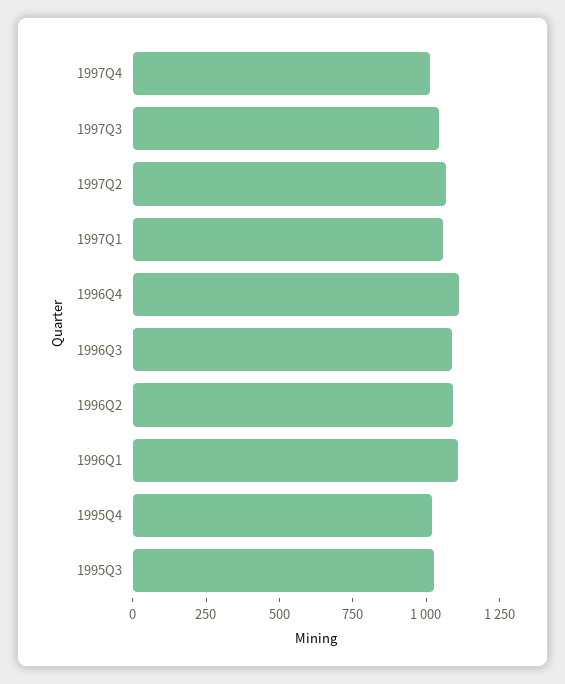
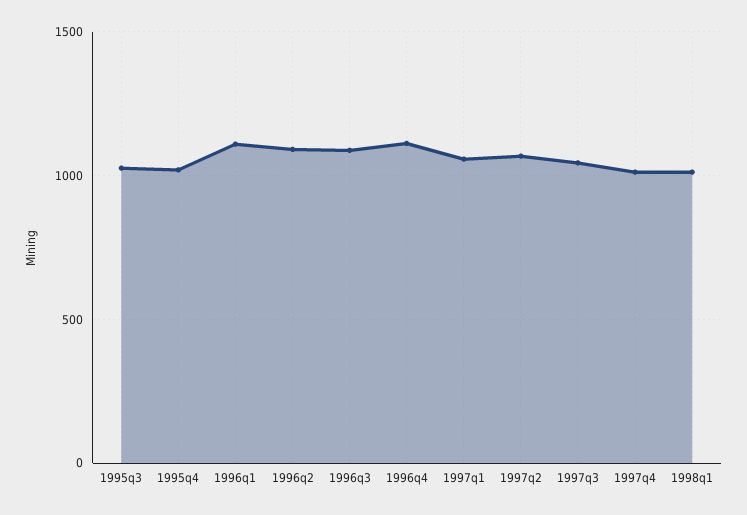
1998q1: none -> 1000

